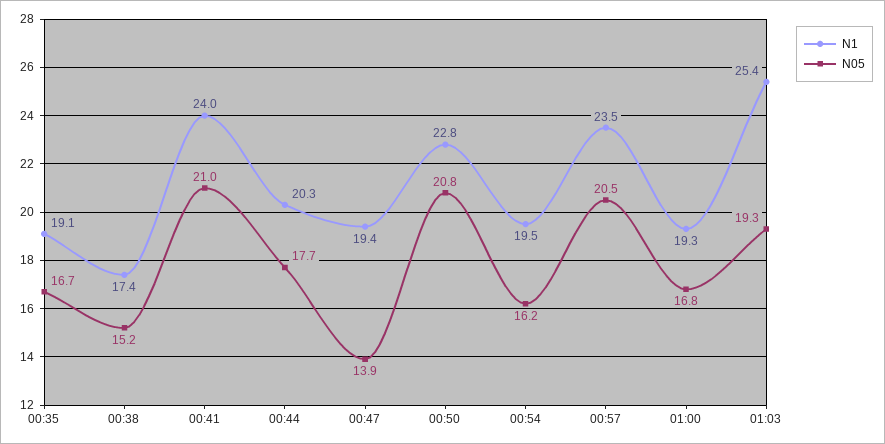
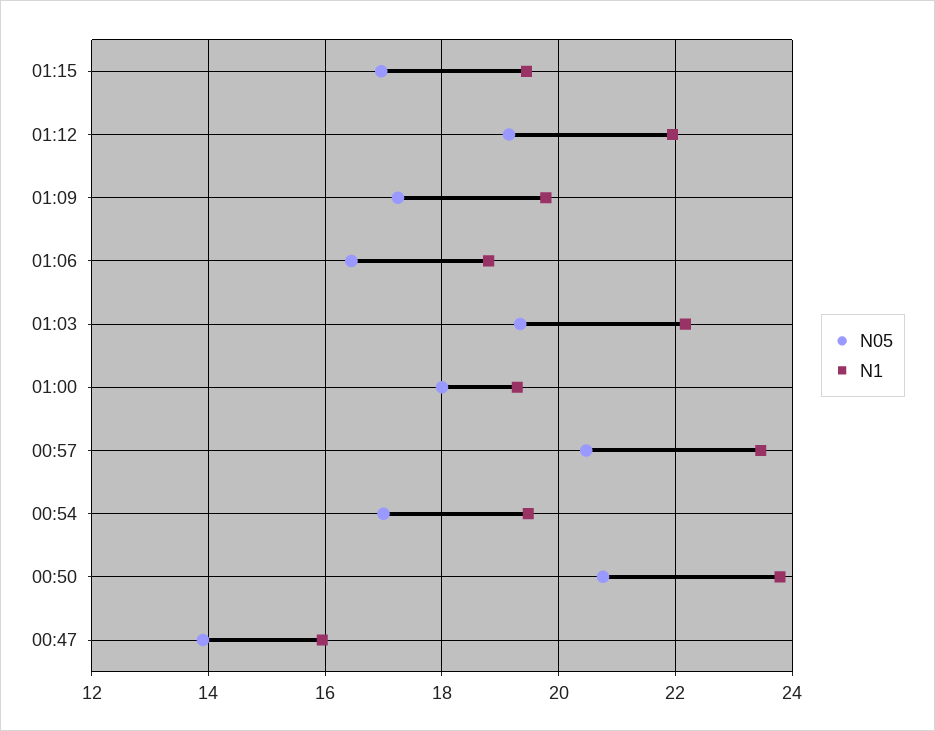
N1, 00:35: 19.1 -> none
N05, 00:35: 16.7 -> none
N1, 00:38: 17.4 -> none
N05, 00:38: 15.2 -> none
N1, 00:41: 24 -> none
N05, 00:41: 21 -> none
N1, 00:44: 20.3 -> none
N05, 00:44: 17.7 -> none
N1, 00:47: 19.4 -> 16
N1, 00:50: 22.8 -> 23.8
N05, 00:54: 16.2 -> 17
N05, 01:00: 16.8 -> 18
N1, 01:03: 25.4 -> 22.2
N05, 01:15: none -> 17
N1, 01:15: none -> 19.4
N05, 01:12: none -> 19.2
N1, 01:12: none -> 22
N05, 01:09: none -> 17.2
N1, 01:09: none -> 19.8
N05, 01:06: none -> 16.4
N1, 01:06: none -> 18.8

